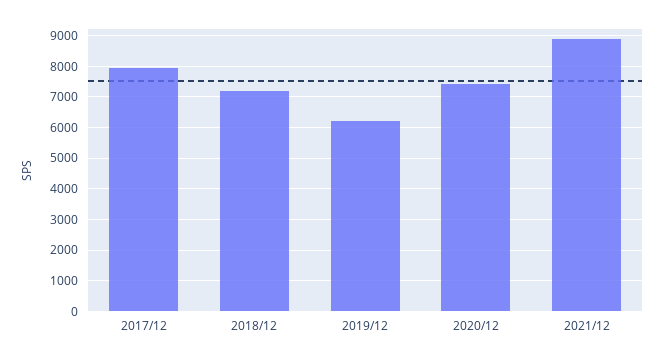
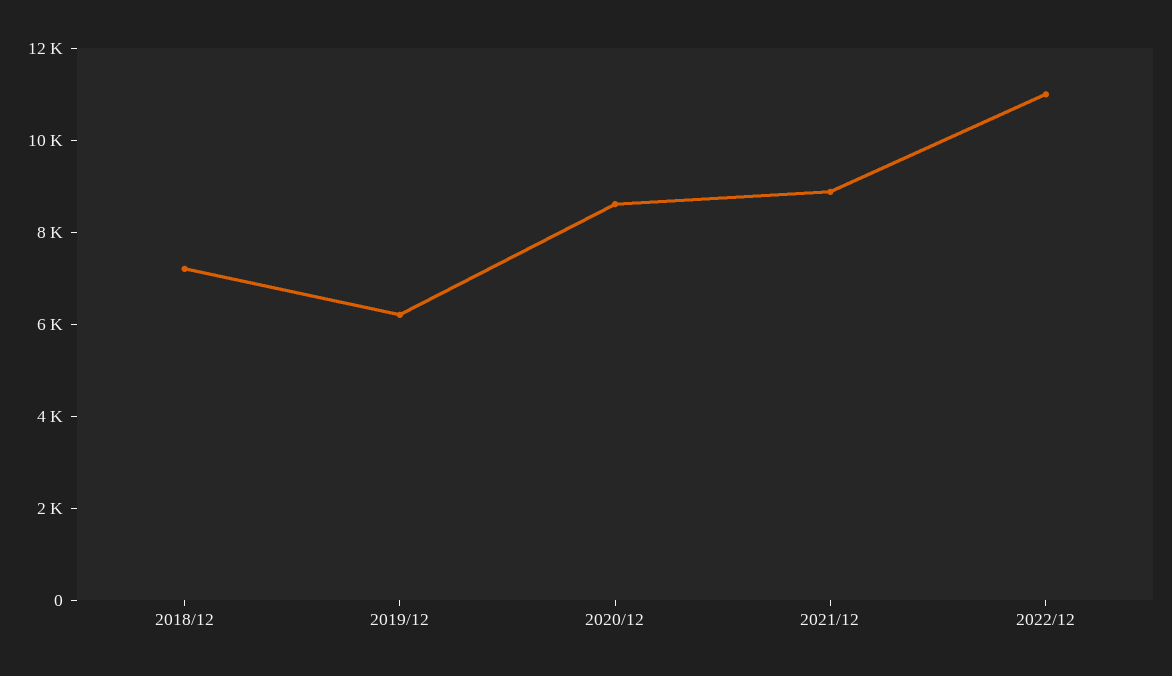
2017/12: 8000 -> none
2020/12: 7400 -> 8500
2022/12: none -> 11000

